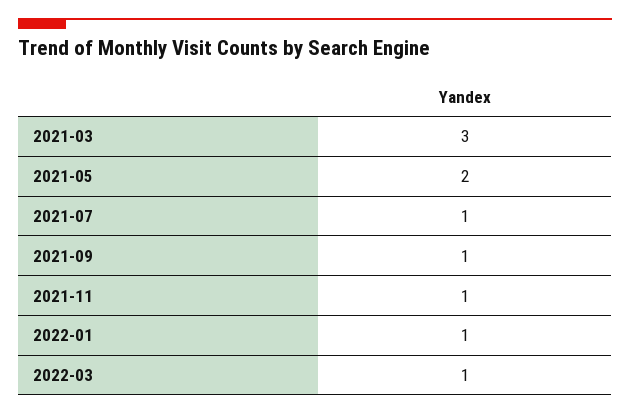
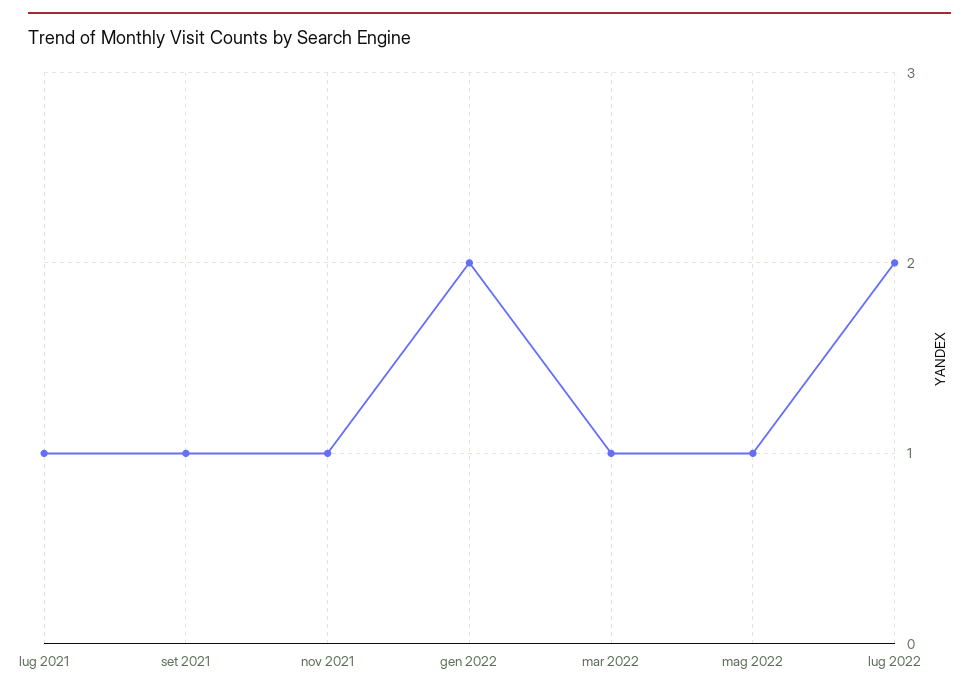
2021-03: 3 -> none
2021-05: 2 -> none
2022-01: 1 -> 2
mag 2022: none -> 1
lug 2022: none -> 2

